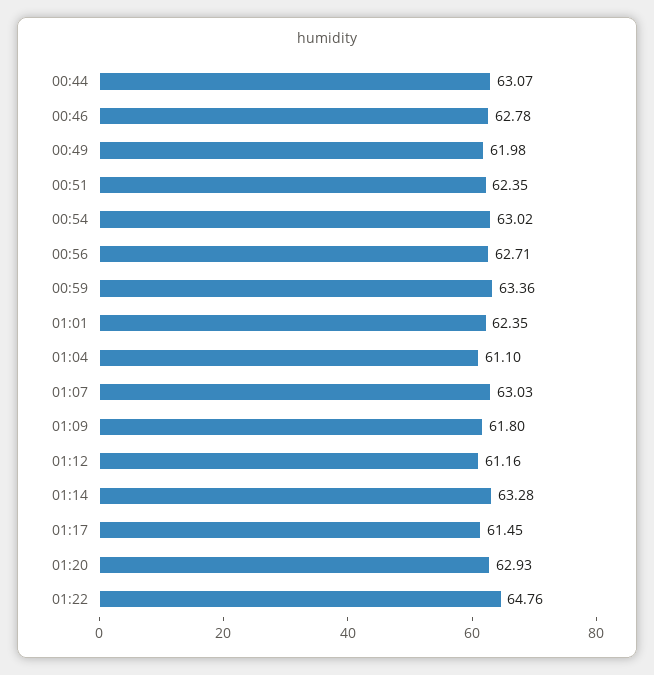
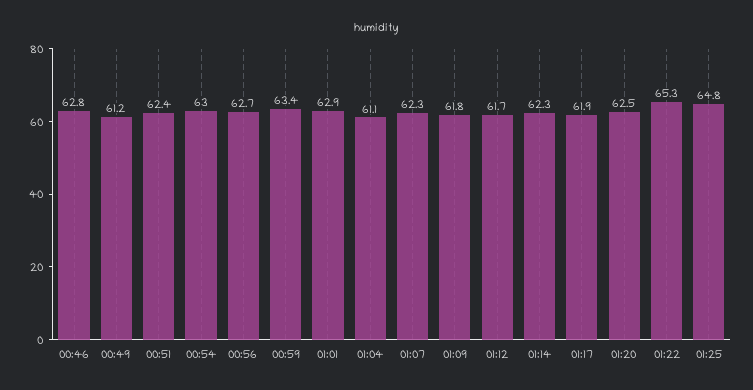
00:44: 63.07 -> none
00:49: 61.98 -> 61.2
01:01: 62.35 -> 62.9
01:07: 63.03 -> 62.3
01:12: 61.16 -> 61.7
01:14: 63.28 -> 62.3
01:17: 61.45 -> 61.9
01:20: 62.93 -> 62.5
01:22: 64.76 -> 65.3
01:25: none -> 64.8

